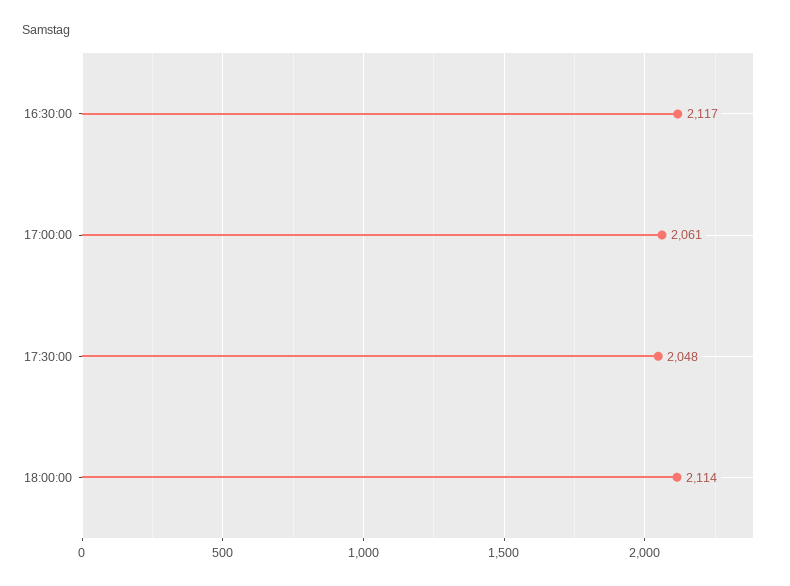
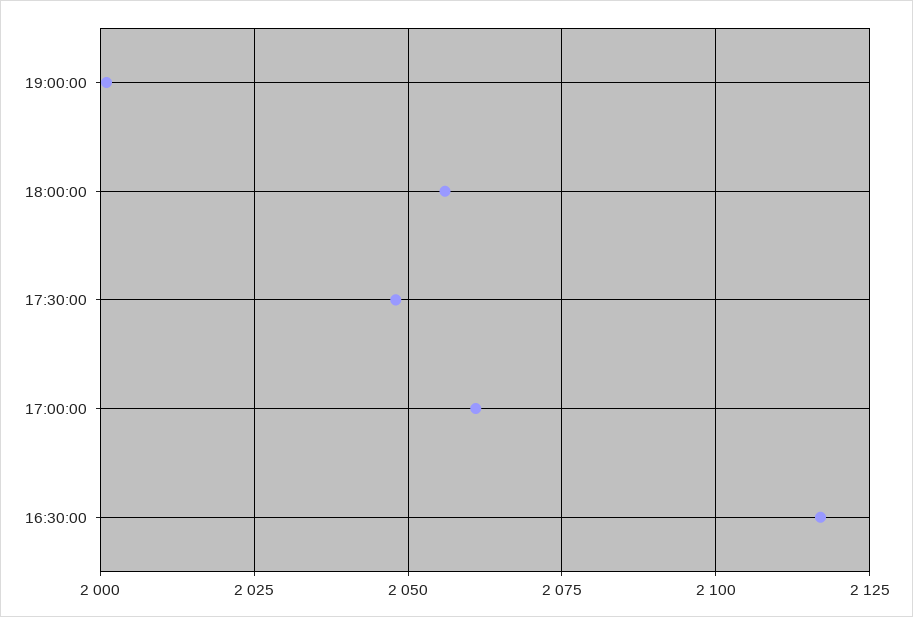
18:00:00: 2114 -> 2055
19:00:00: none -> 2000

